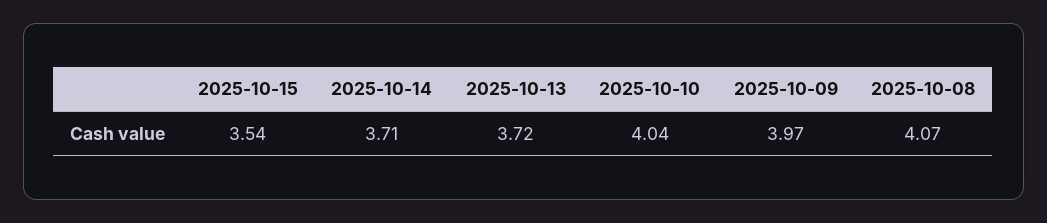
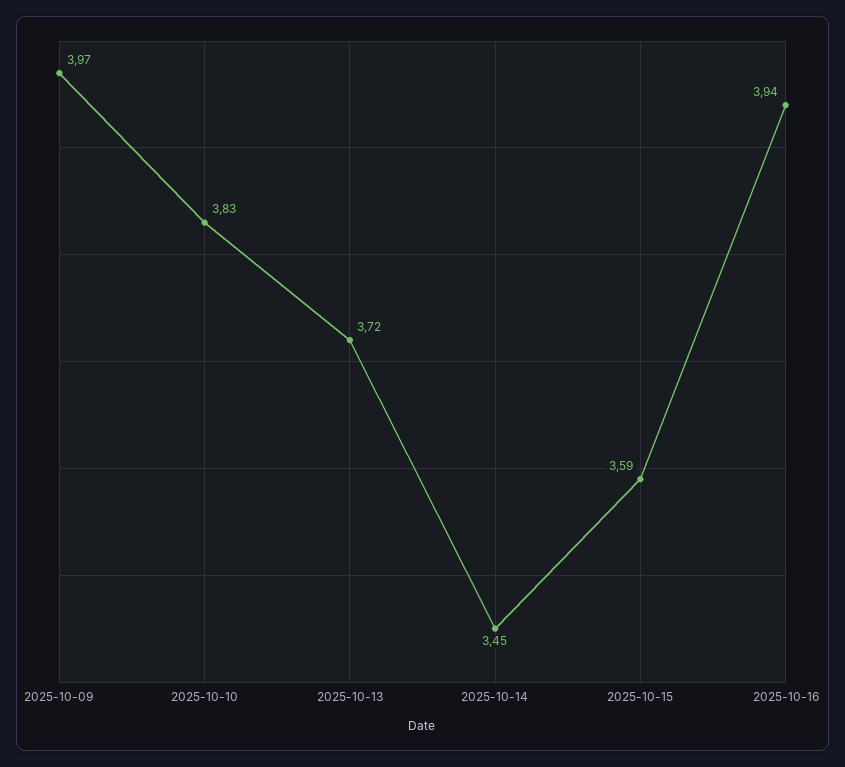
2025-10-15: 3.54 -> 3.59
2025-10-14: 3.71 -> 3.45
2025-10-10: 4.04 -> 3.83
2025-10-08: 4.07 -> none
2025-10-16: none -> 3.94

